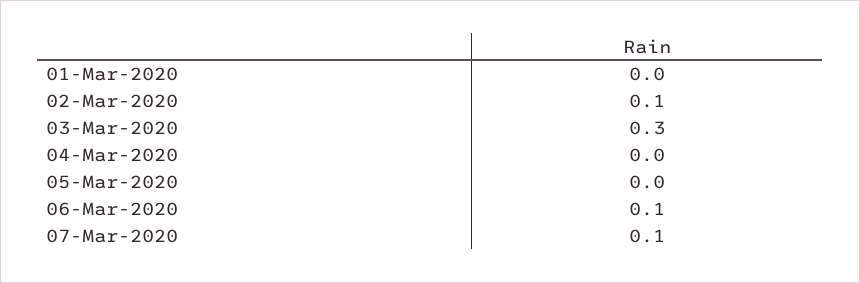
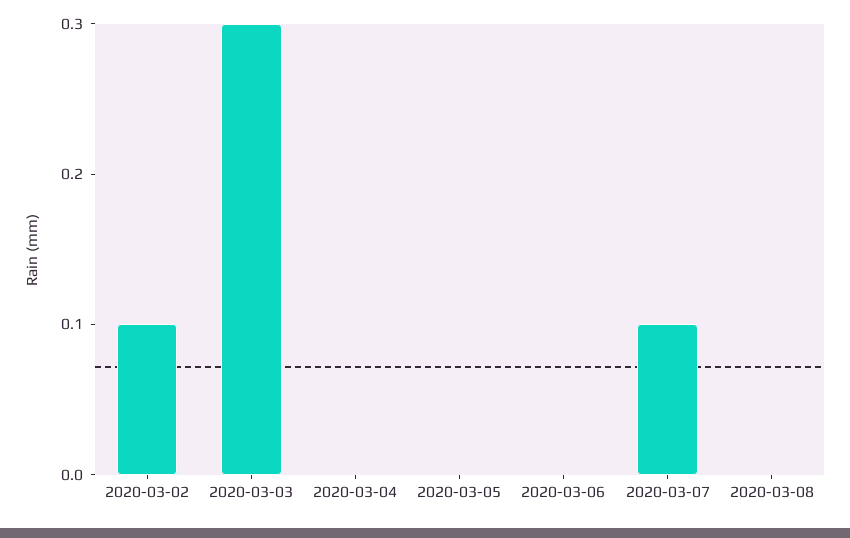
01-Mar-2020: 0 -> none
06-Mar-2020: 0.1 -> 0
2020-03-08: none -> 0

